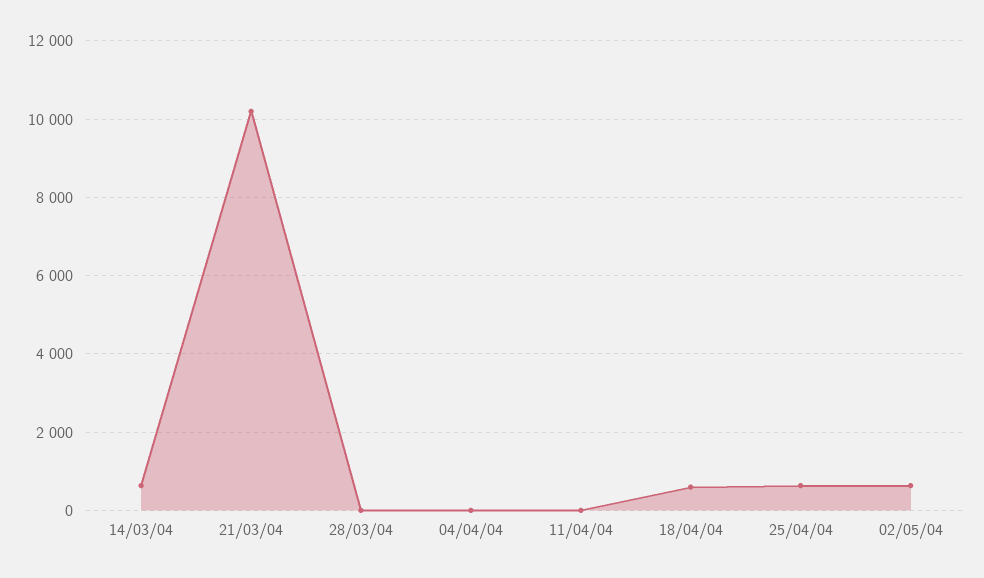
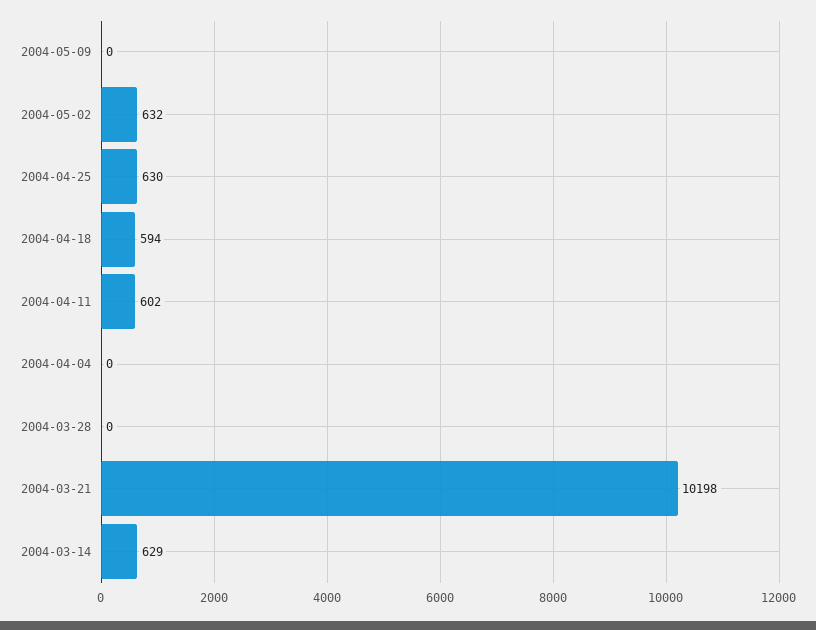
11/04/04: 0 -> 602
2004-05-09: none -> 0

